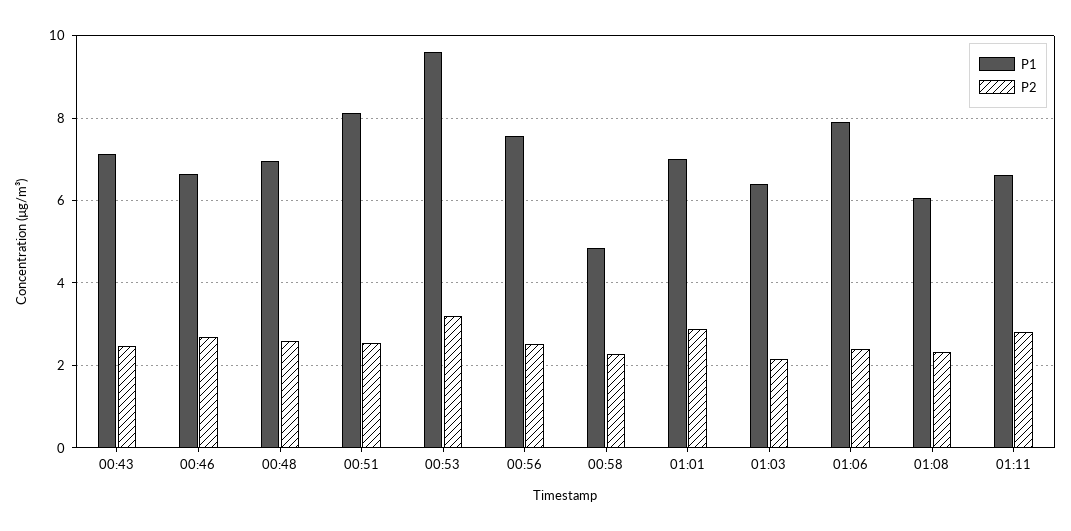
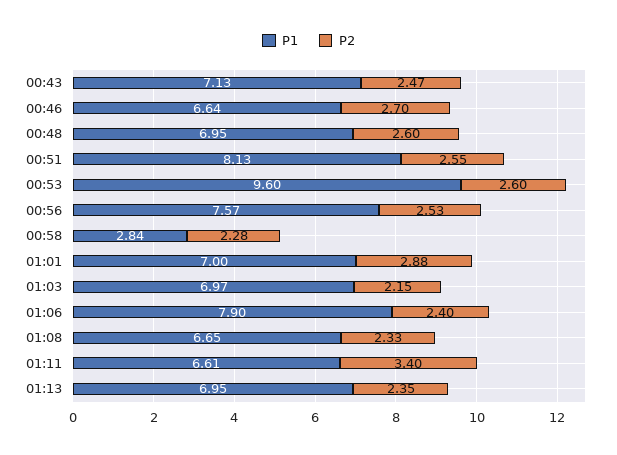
P2, 00:53: 3.2 -> 2.6
P1, 00:58: 4.8 -> 2.84
P1, 01:03: 6.4 -> 6.97
P1, 01:08: 6 -> 6.65
P2, 01:11: 2.8 -> 3.4
P1, 01:13: none -> 6.95
P2, 01:13: none -> 2.35

